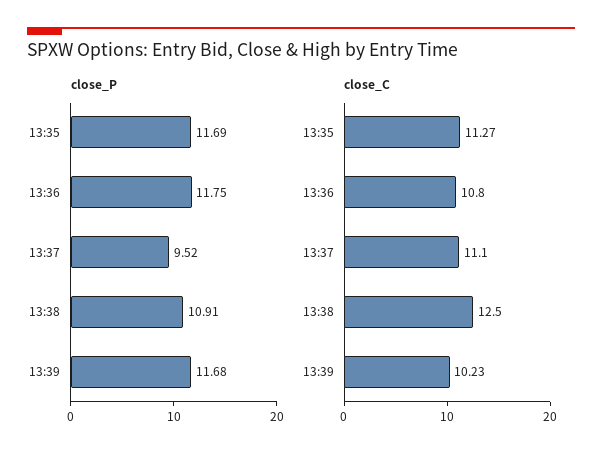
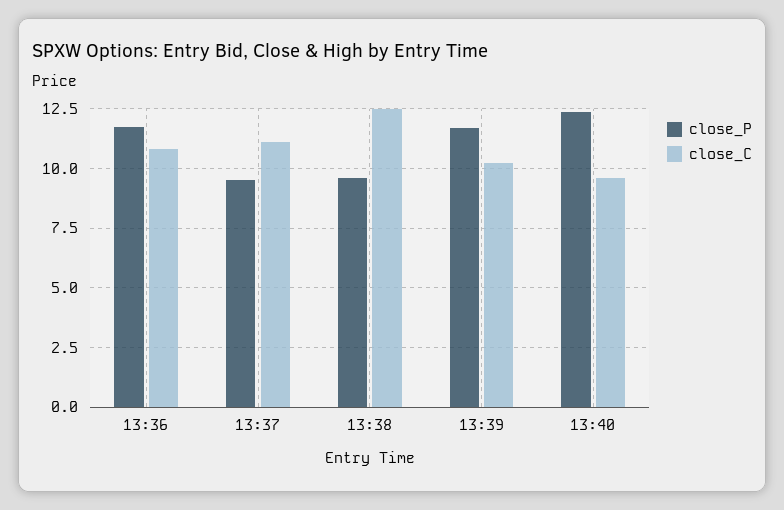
close_P, 13:35: 11.69 -> none
close_P, 13:38: 10.91 -> 9.5
close_C, 13:35: 11.27 -> none
close_P, 13:40: none -> 12.5
close_C, 13:40: none -> 9.5

